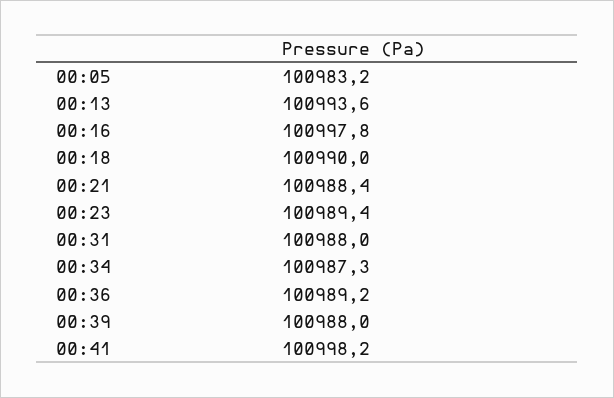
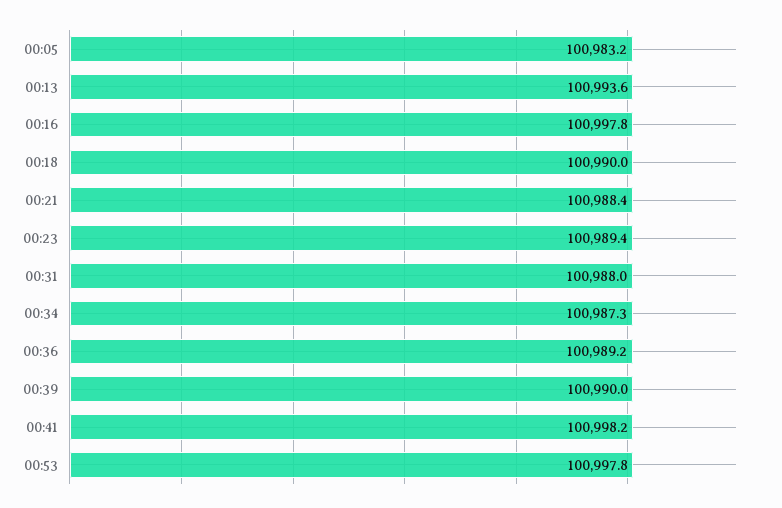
00:39: 100988 -> 100990
00:53: none -> 100997.8

